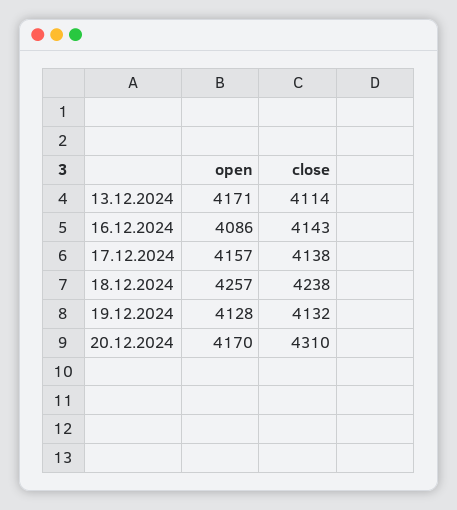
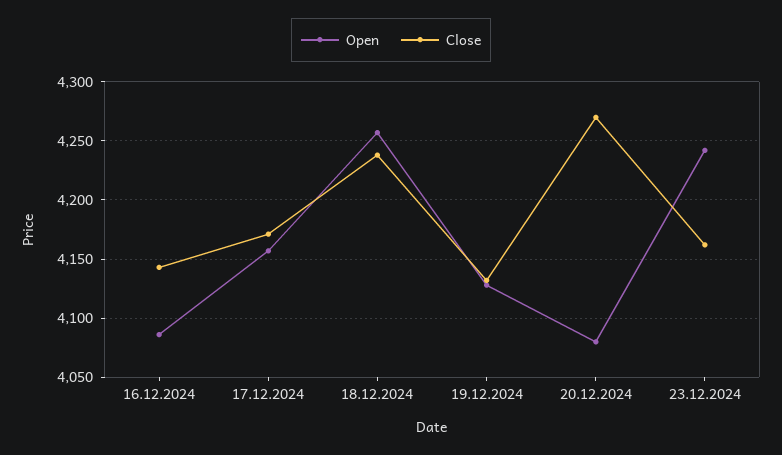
open, 13.12.2024: 4171 -> none
close, 13.12.2024: 4114 -> none
close, 17.12.2024: 4138 -> 4170
open, 20.12.2024: 4170 -> 4080
close, 20.12.2024: 4310 -> 4270
open, 23.12.2024: none -> 4240
close, 23.12.2024: none -> 4160

